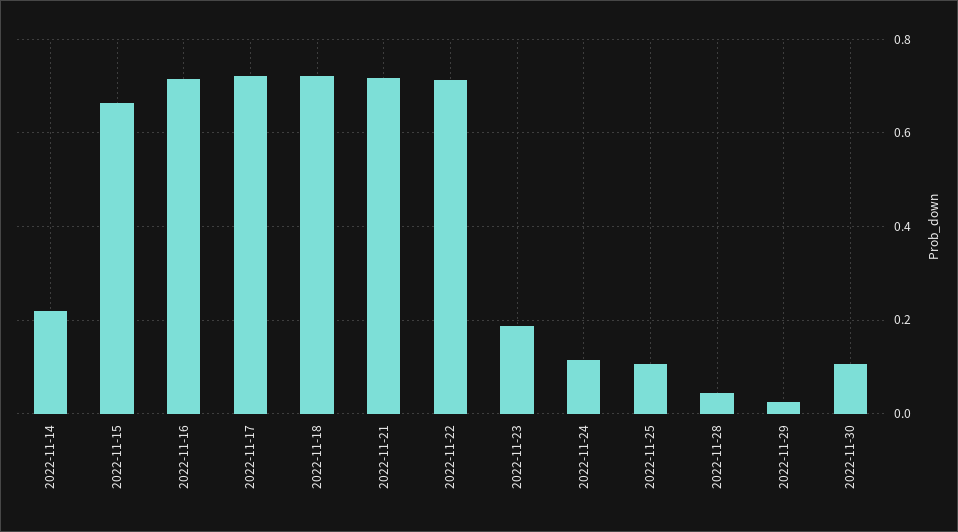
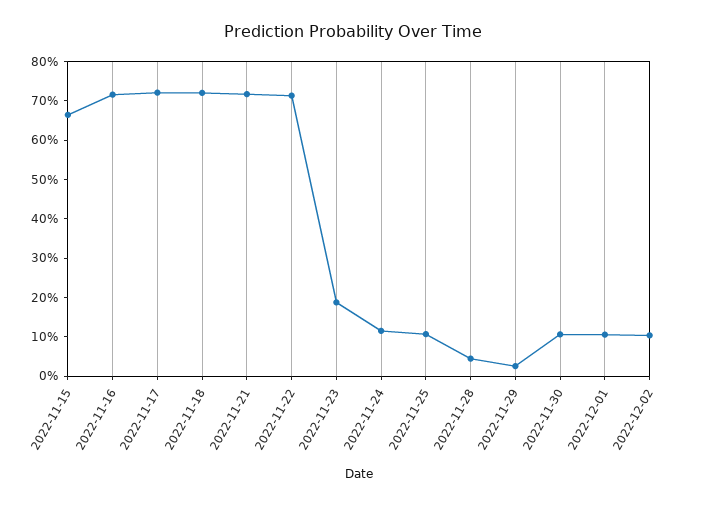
2022-11-14: 0.22 -> none
2022-12-01: none -> 0.1
2022-12-02: none -> 0.1

